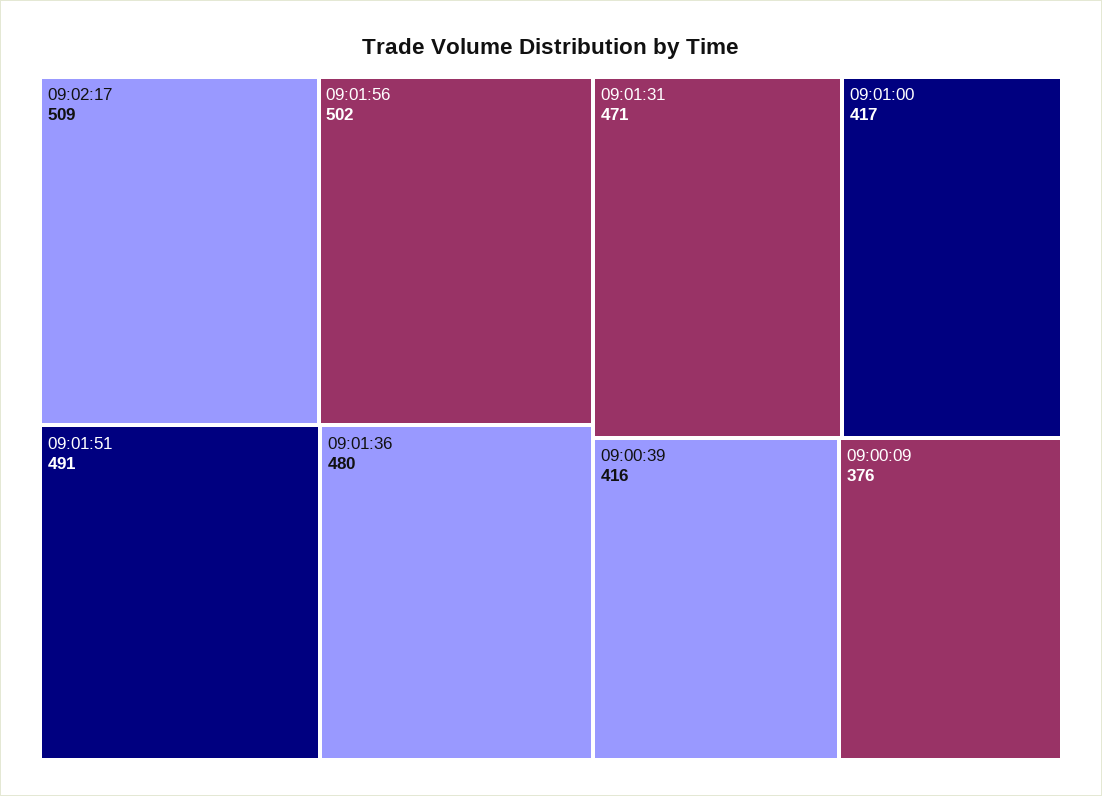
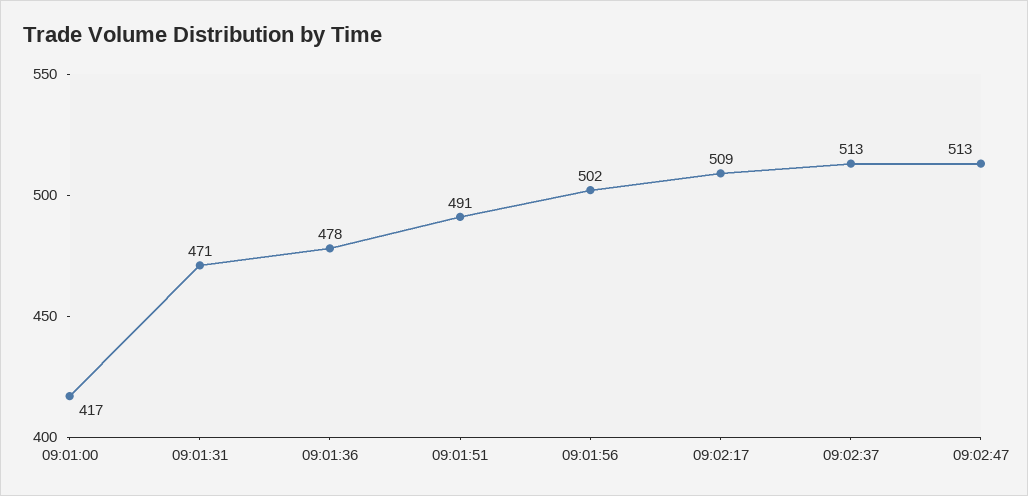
09:01:36: 480 -> 478
09:00:39: 416 -> none
09:00:09: 376 -> none
09:02:37: none -> 513
09:02:47: none -> 513

